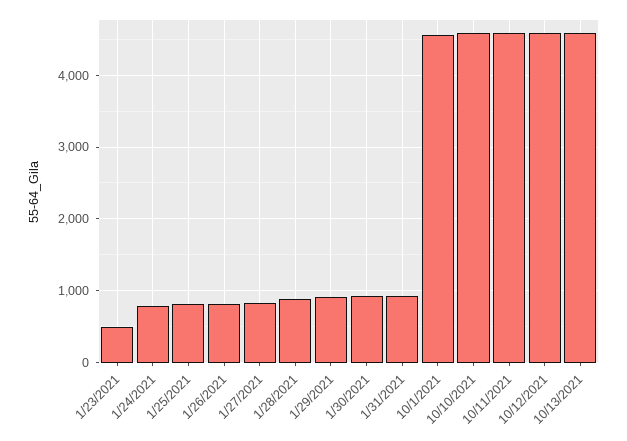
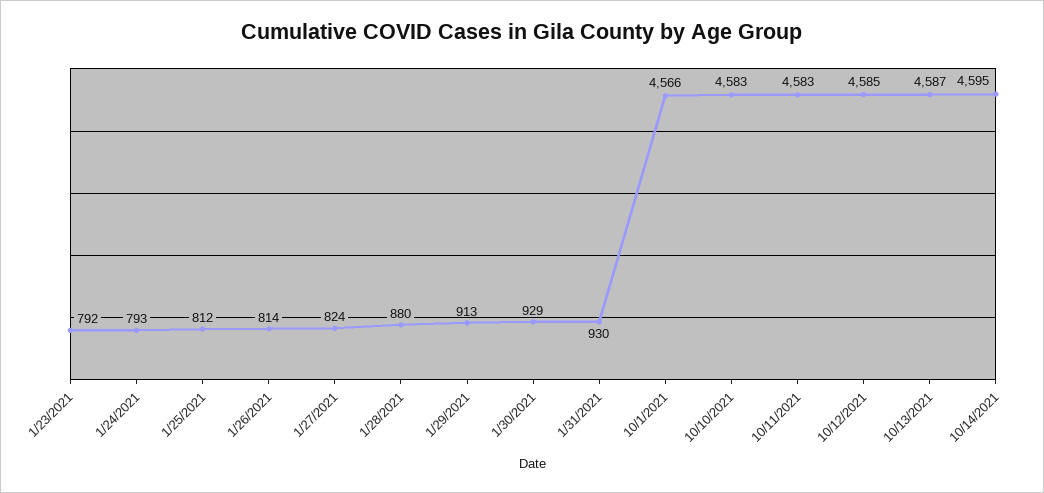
1/23/2021: 500 -> 792
10/14/2021: none -> 4595

